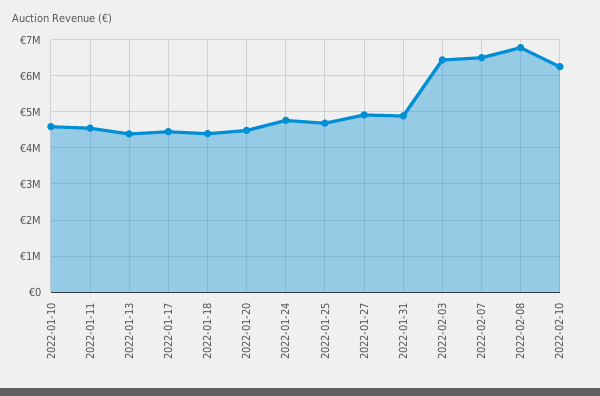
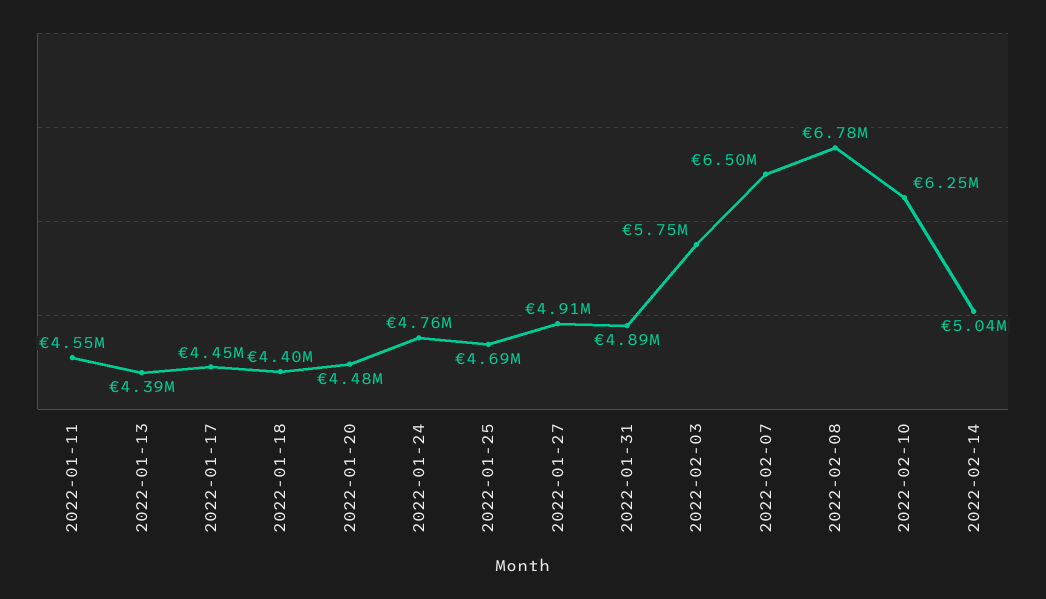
2022-01-10: 4600000 -> none
2022-02-03: 6400000 -> 5750000
2022-02-14: none -> 5040000

